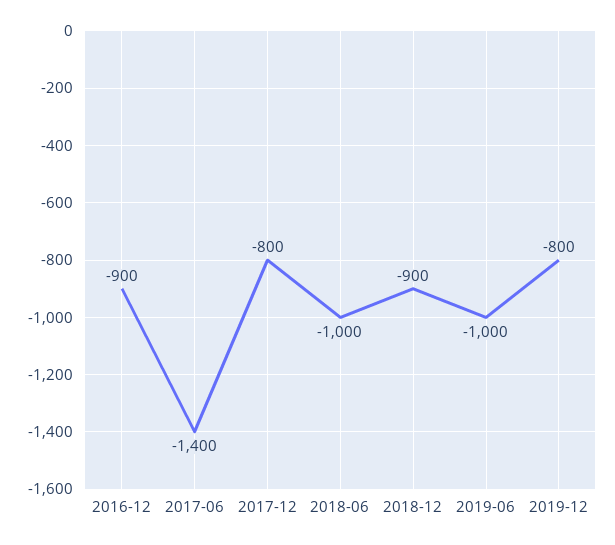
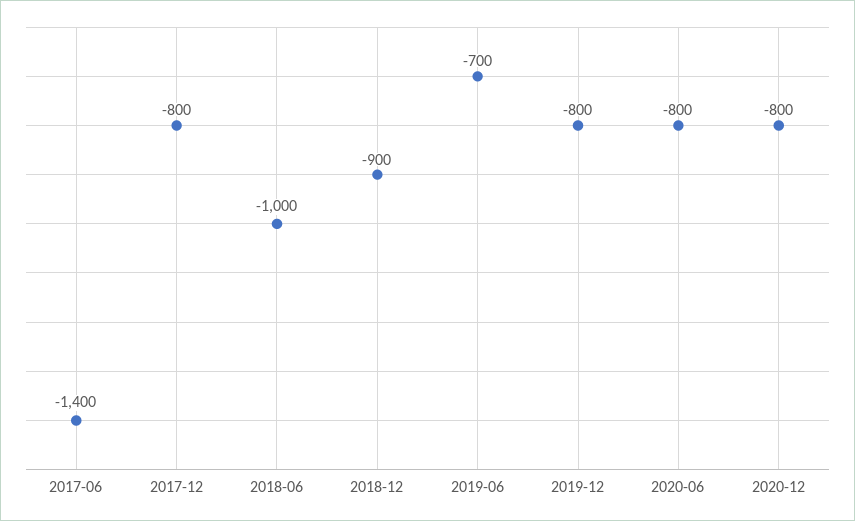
2016-12: -900 -> none
2019-06: -1000 -> -700
2020-06: none -> -800
2020-12: none -> -800

